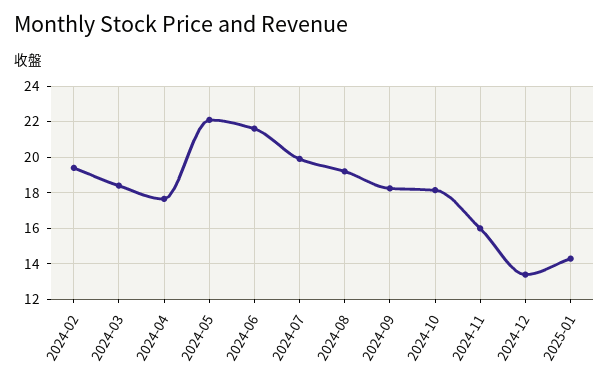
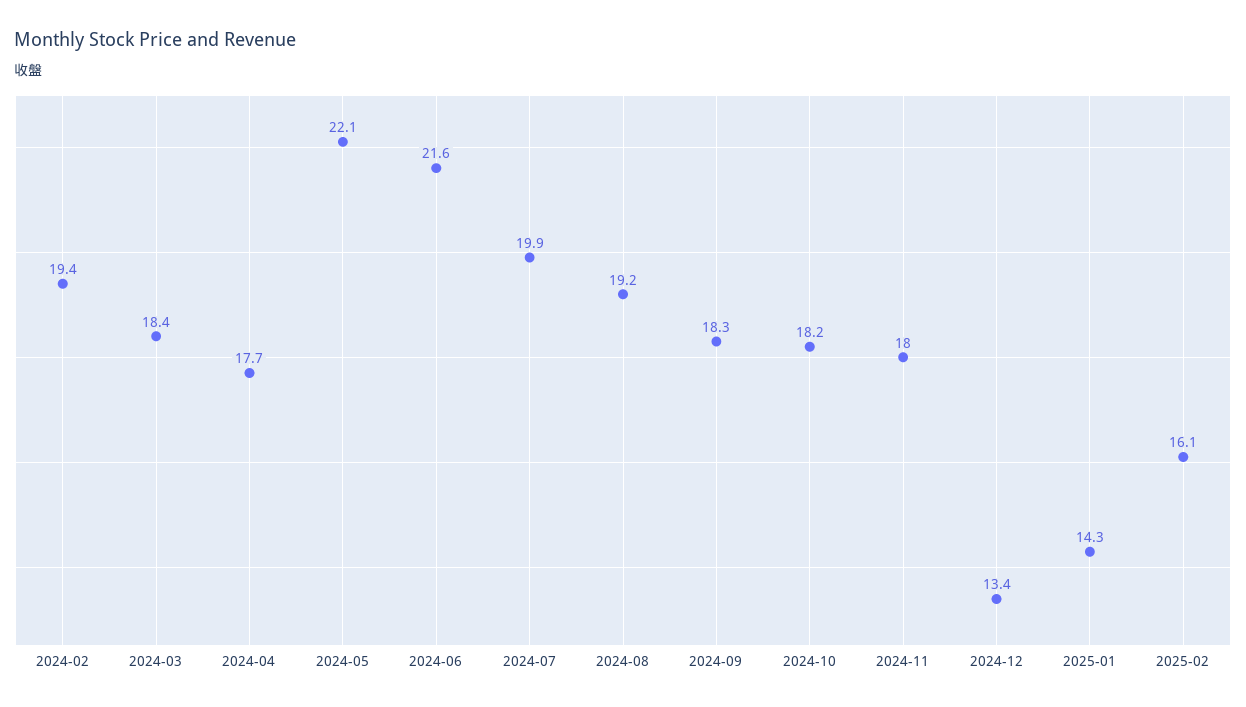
2024-11: 16 -> 18
2025-02: none -> 16.1

